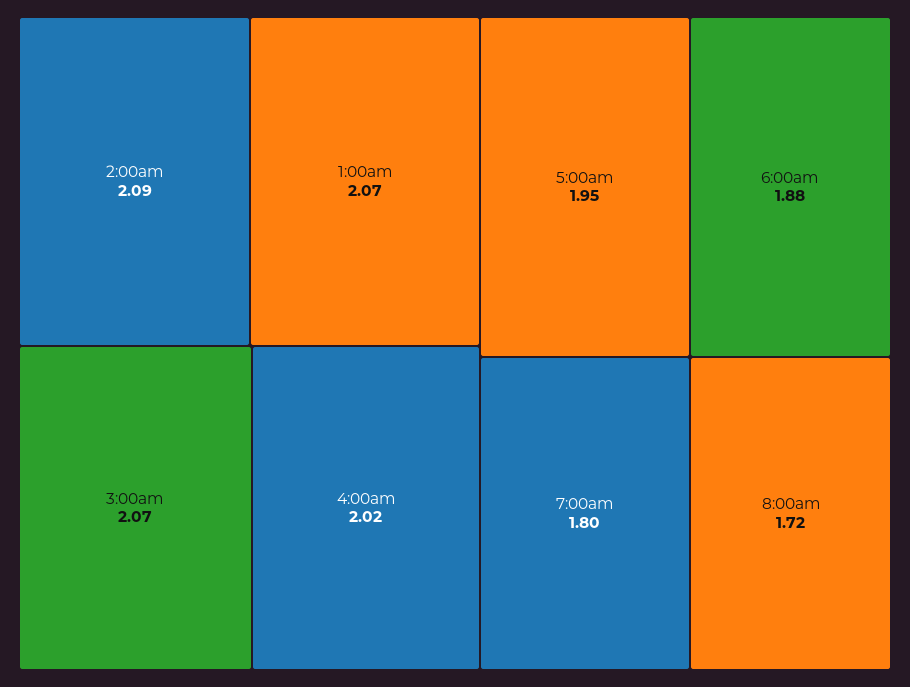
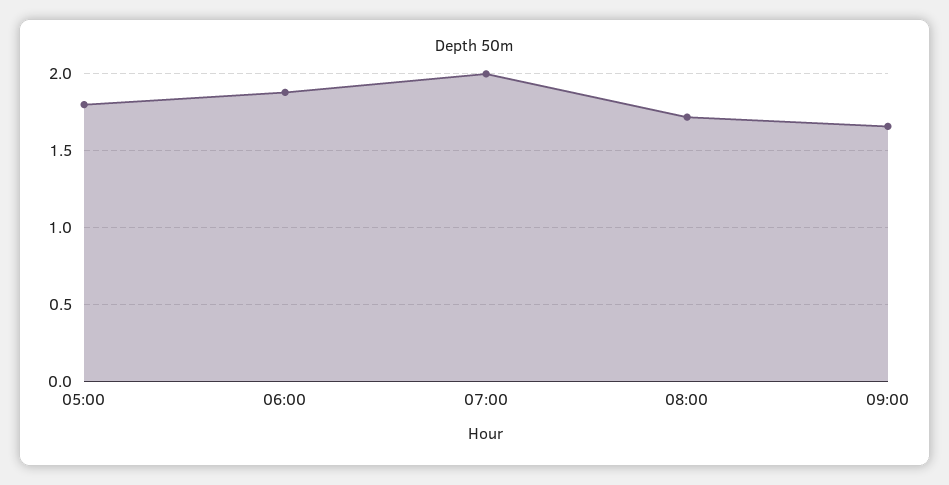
2:00am: 2.09 -> none
1:00am: 2.07 -> none
3:00am: 2.07 -> none
4:00am: 2.02 -> none
5:00am: 1.95 -> 1.8
7:00am: 1.8 -> 2
09:00: none -> 1.65

